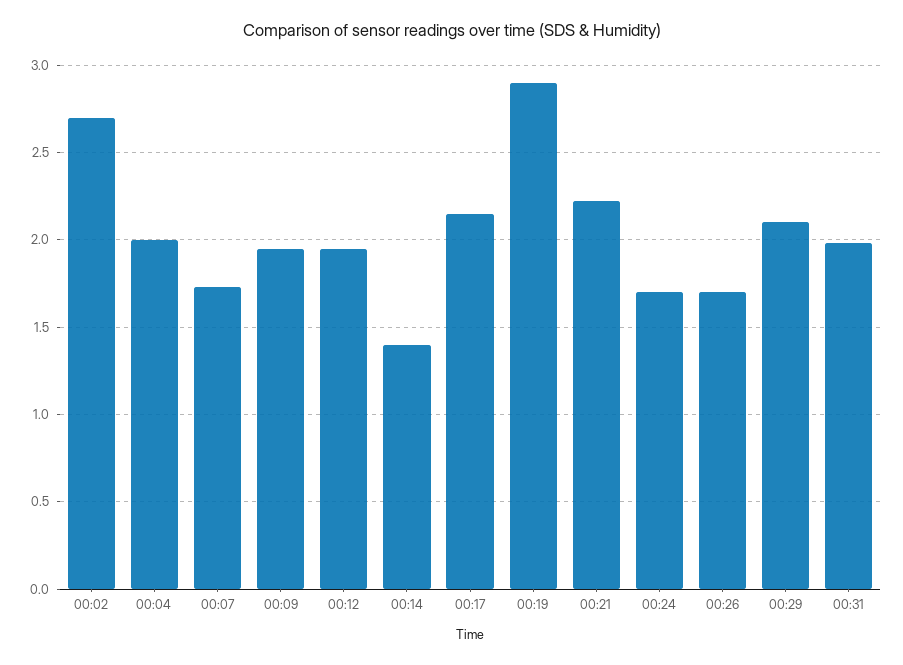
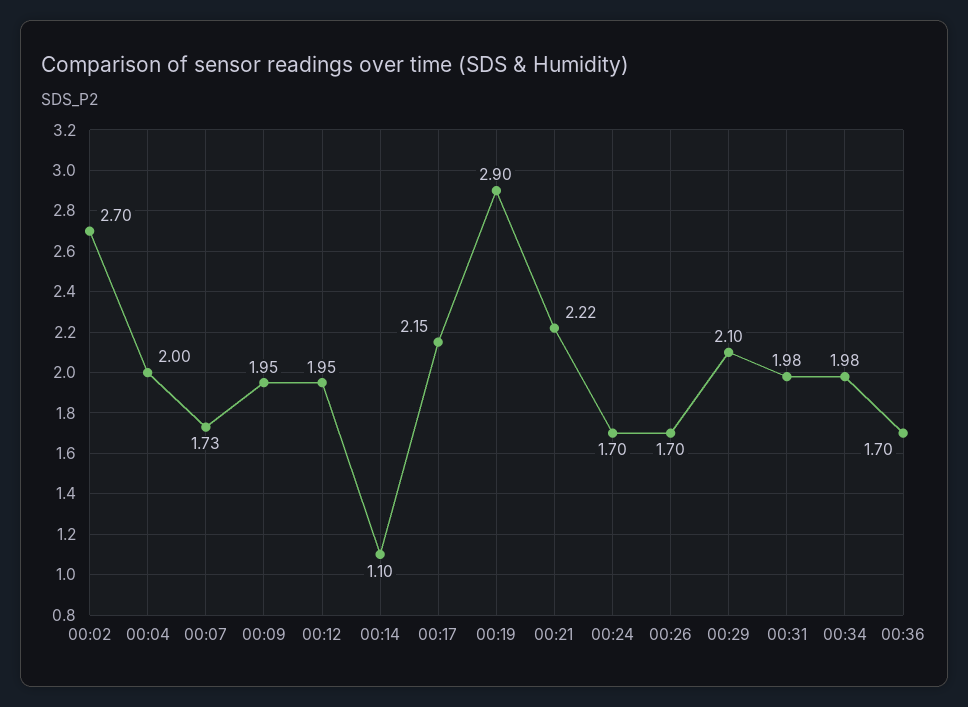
00:14: 1.4 -> 1.1
00:34: none -> 1.98
00:36: none -> 1.7

